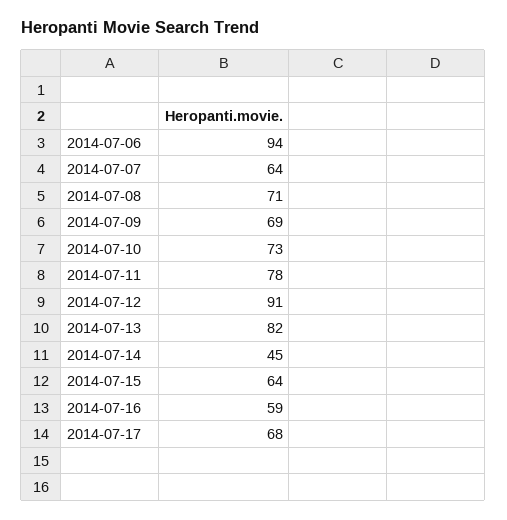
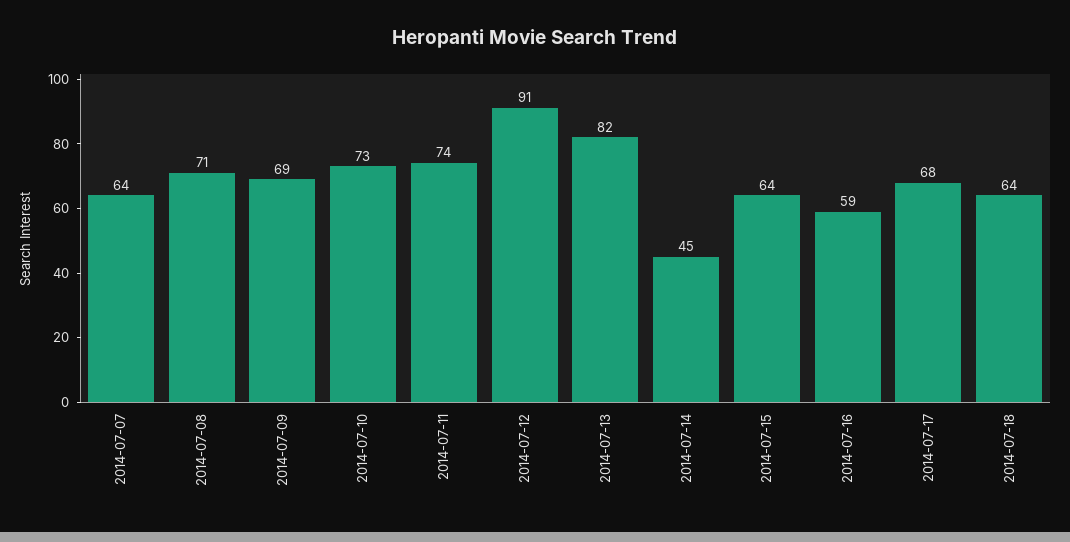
2014-07-06: 94 -> none
2014-07-11: 78 -> 74
2014-07-18: none -> 64

